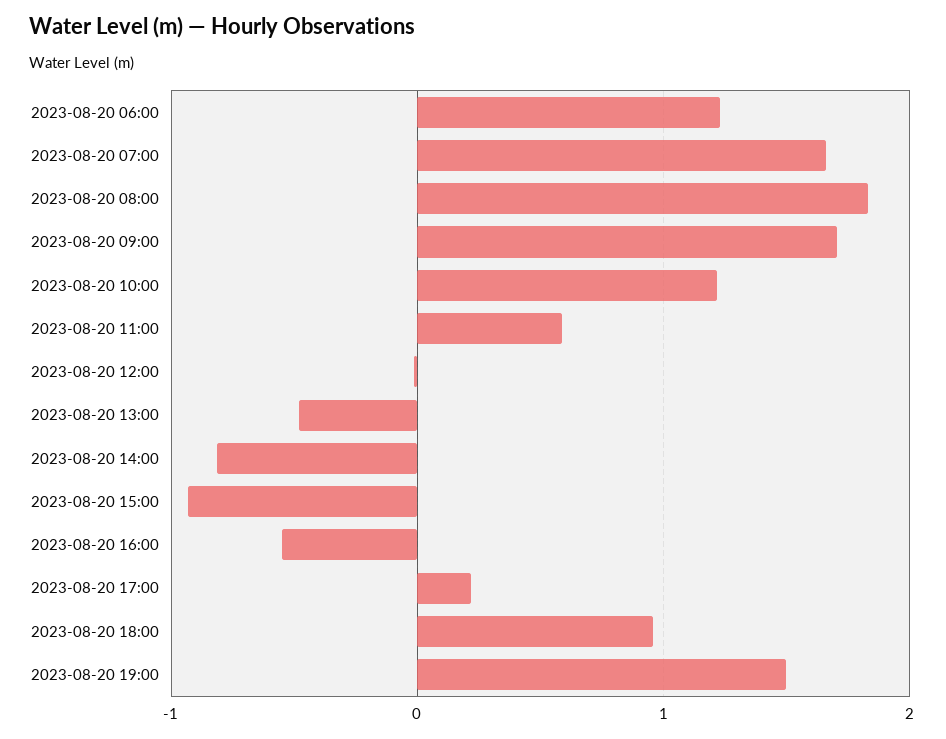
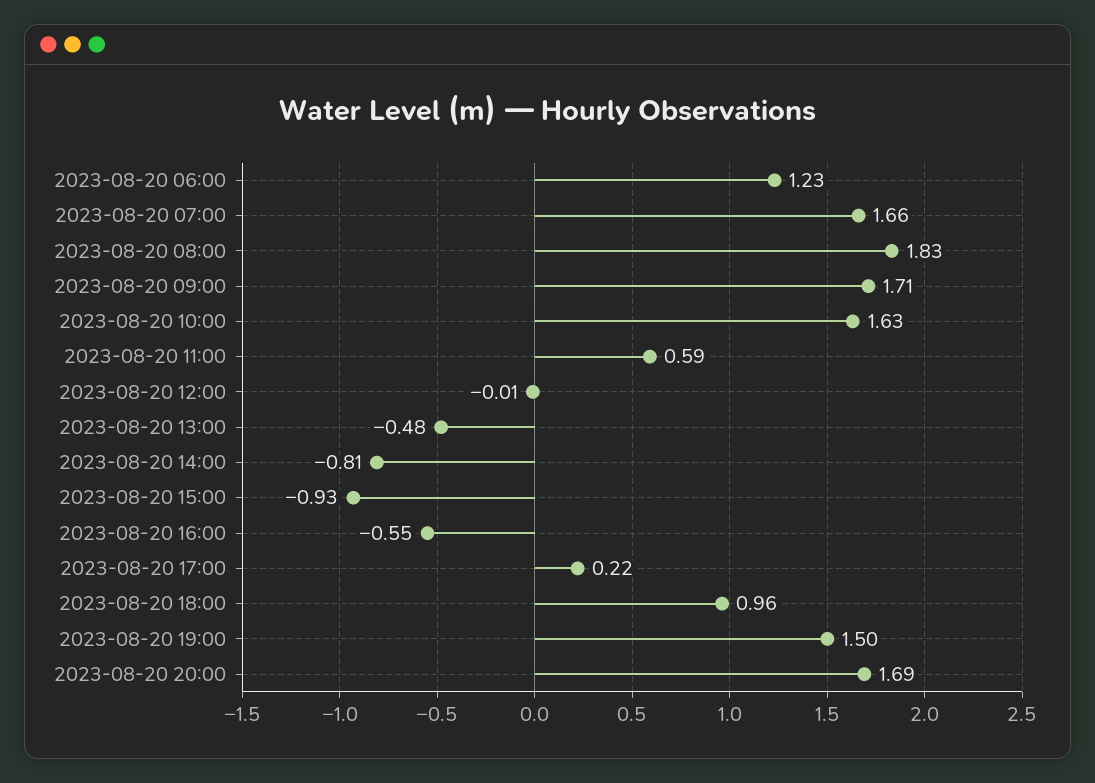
2023-08-20 10:00: 1.2 -> 1.63
2023-08-20 20:00: none -> 1.69

